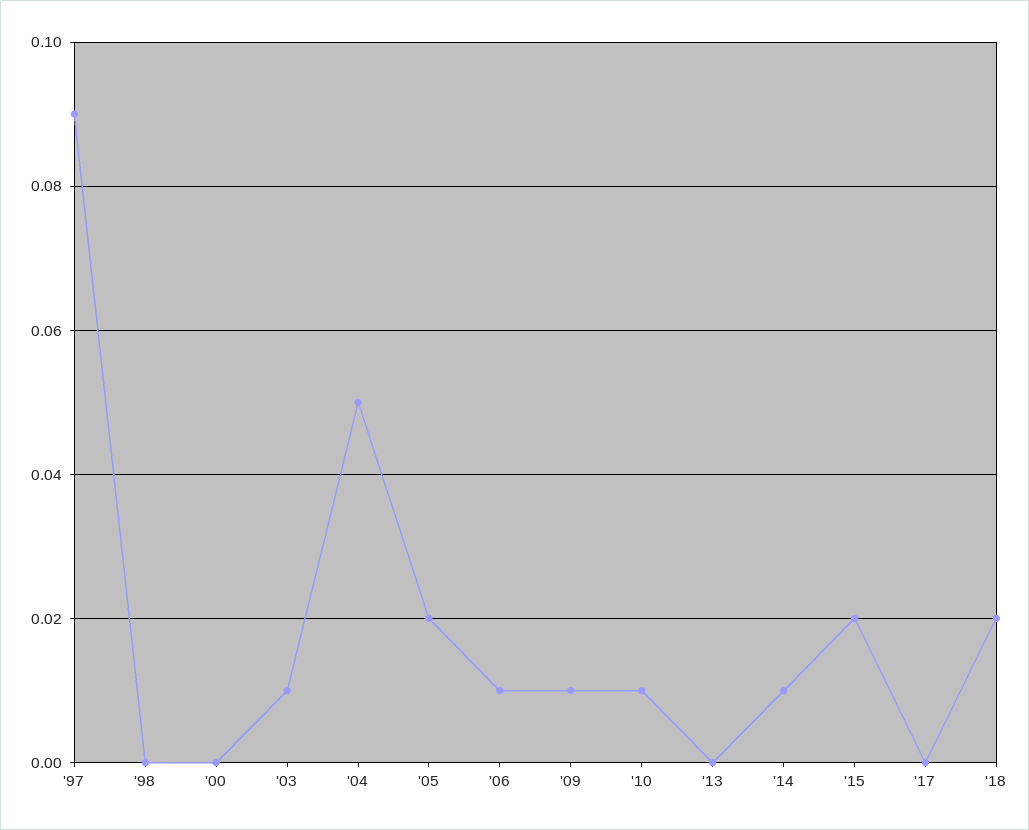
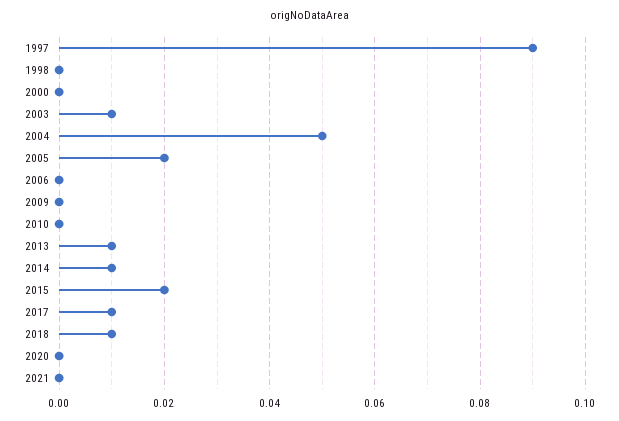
'06: 0.01 -> 0
'09: 0.01 -> 0
'10: 0.01 -> 0
'13: 0 -> 0.01
'17: 0 -> 0.01
'18: 0.02 -> 0.01
2020: none -> 0
2021: none -> 0

